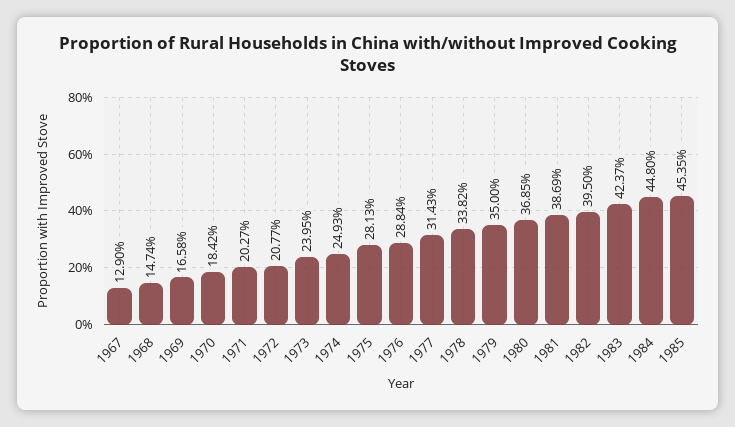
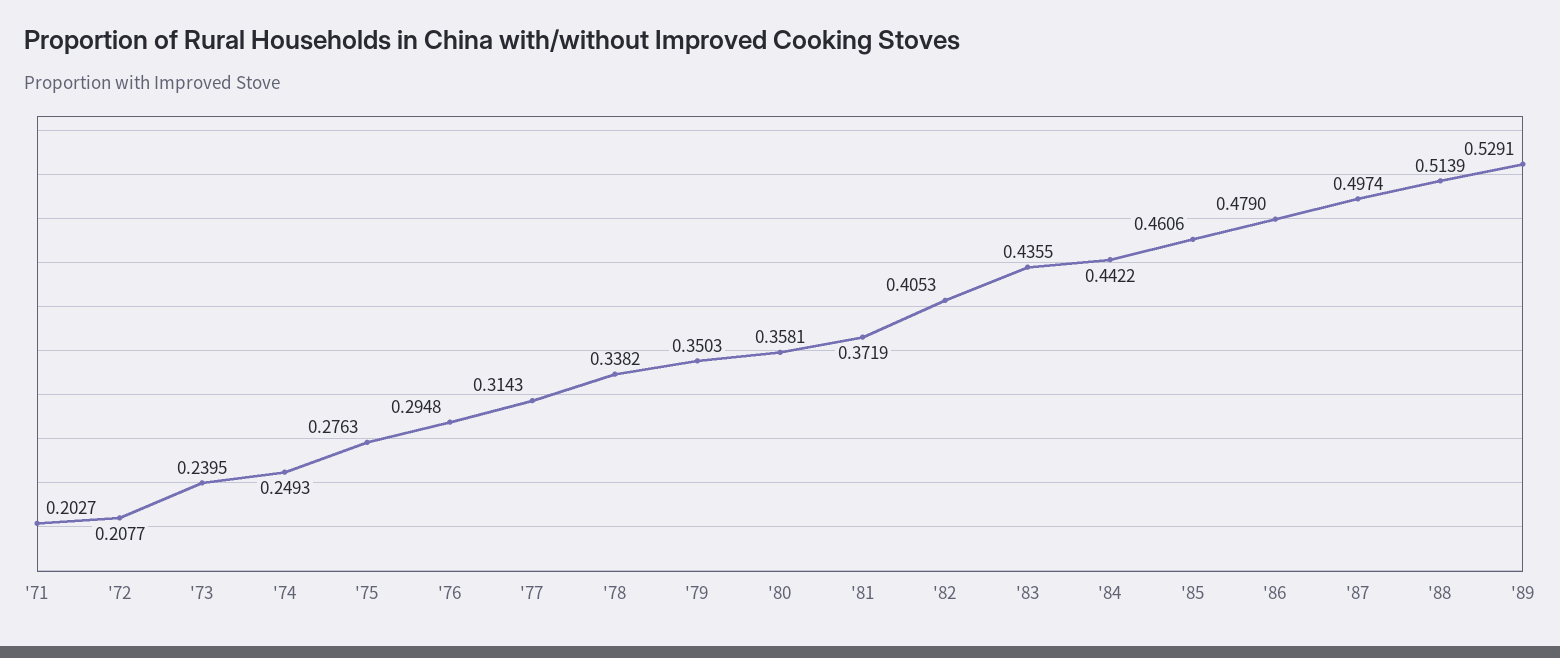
1967: 0.129 -> none
1968: 0.1474 -> none
1969: 0.1658 -> none
1970: 0.1842 -> none
1975: 0.2813 -> 0.2763
1976: 0.2884 -> 0.2948
1979: 0.35 -> 0.3503
1980: 0.3685 -> 0.3581
1981: 0.3869 -> 0.3719
1982: 0.395 -> 0.4053
1983: 0.4237 -> 0.4355
1984: 0.448 -> 0.4422
1985: 0.4535 -> 0.4606
'86: none -> 0.479
'87: none -> 0.4974
'88: none -> 0.5139
'89: none -> 0.5291

